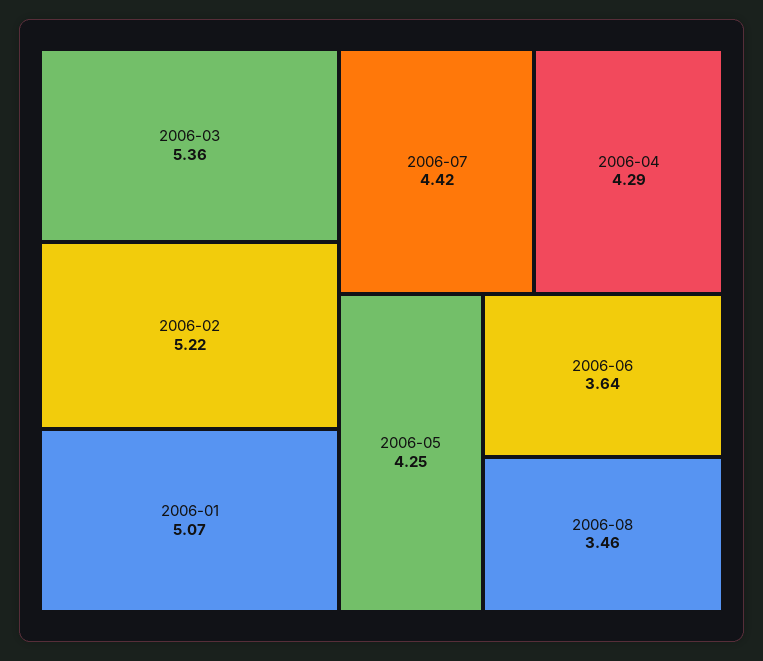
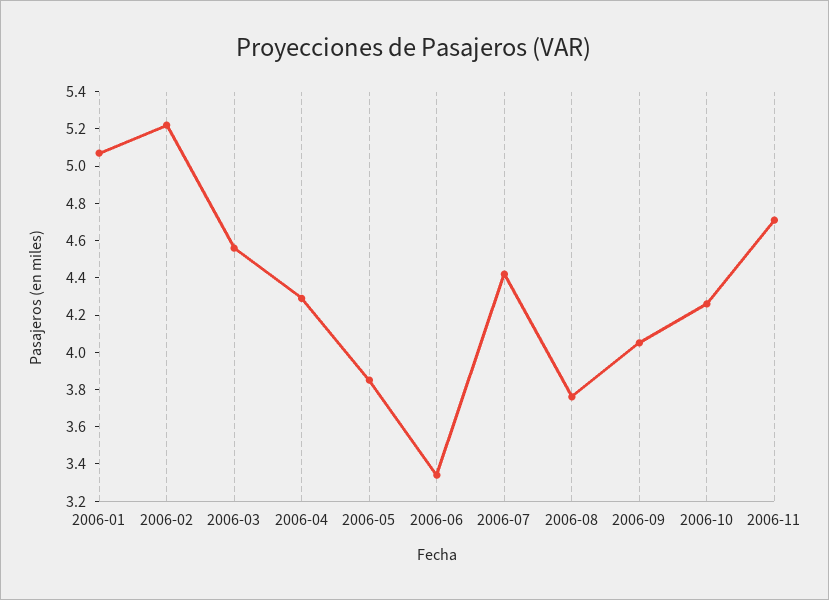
2006-03: 5.36 -> 4.55
2006-05: 4.25 -> 3.85
2006-06: 3.64 -> 3.35
2006-08: 3.46 -> 3.75
2006-09: none -> 4.05
2006-10: none -> 4.25
2006-11: none -> 4.7

